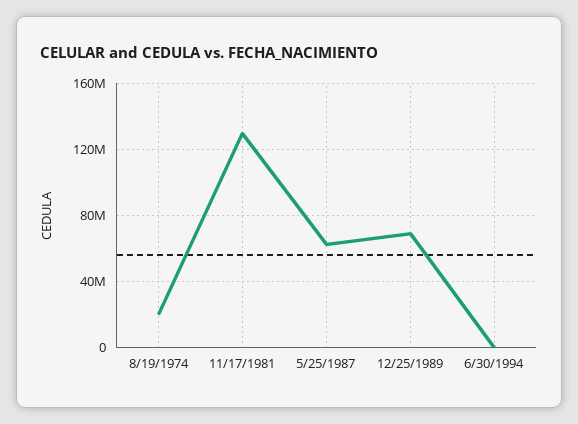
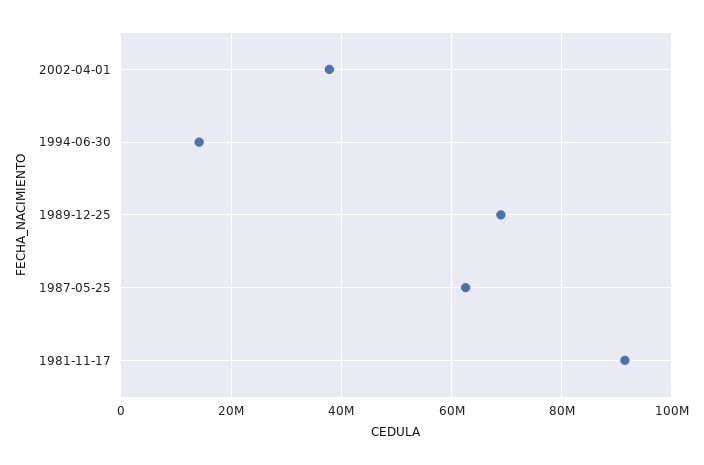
8/19/1974: 20000000 -> none
11/17/1981: 130000000 -> 92000000
6/30/1994: 0 -> 14000000
2002-04-01: none -> 38000000

